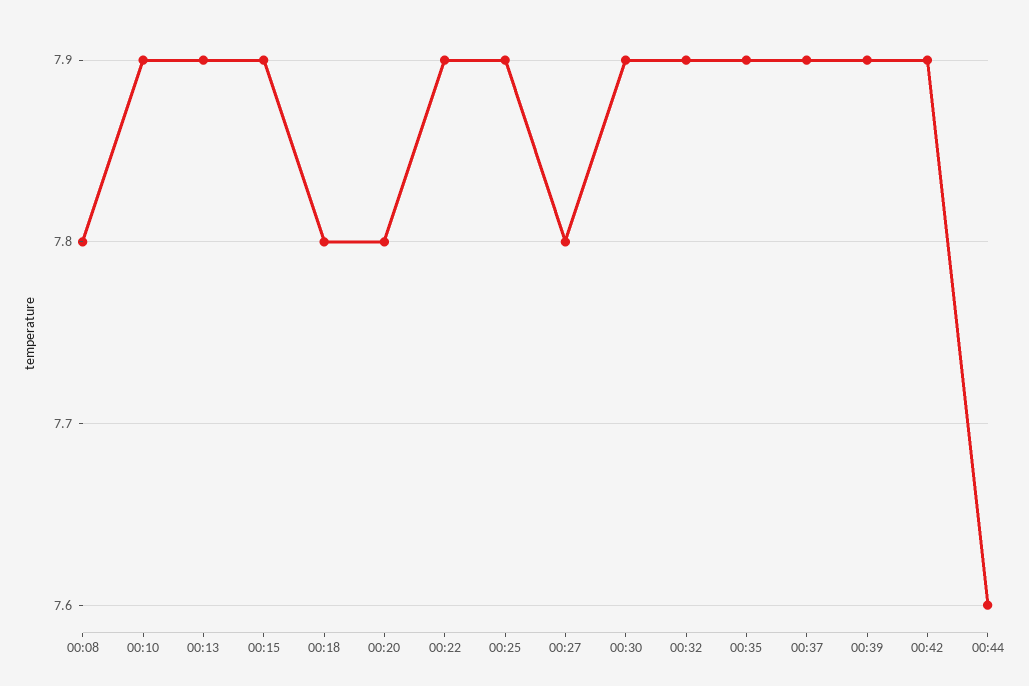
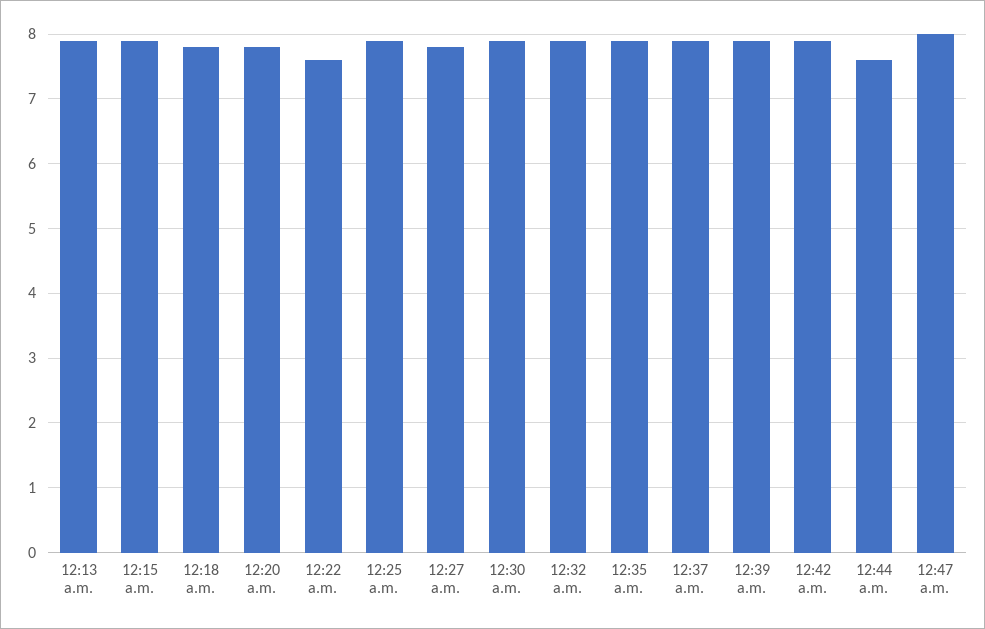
00:08: 7.8 -> none
00:10: 7.9 -> none
00:22: 7.9 -> 7.6
12:47 a.m.: none -> 8

